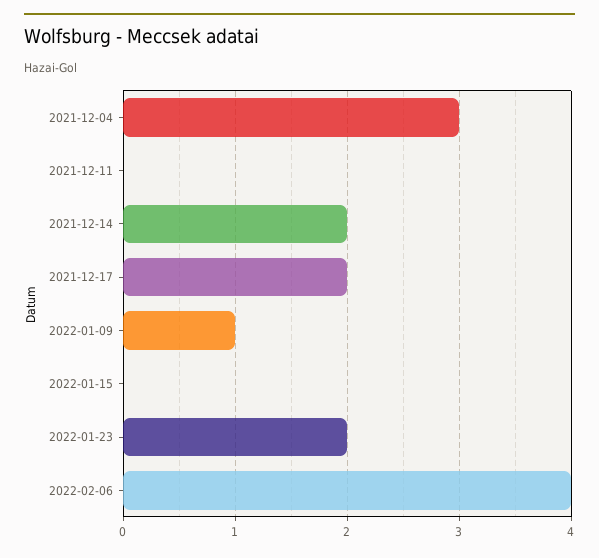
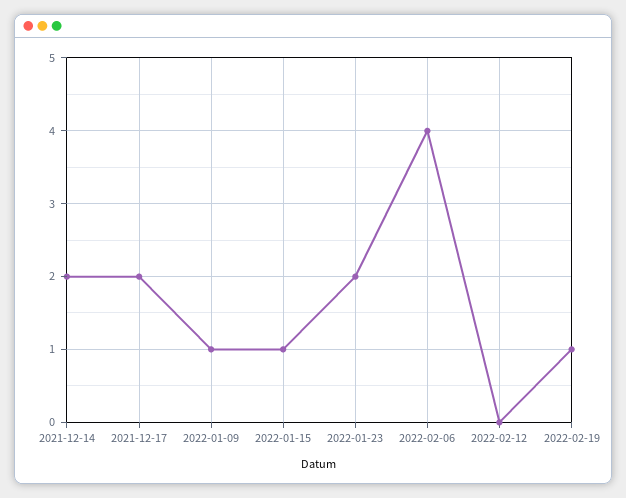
2021-12-04: 3 -> none
2021-12-11: 0 -> none
2022-01-15: 0 -> 1
2022-02-12: none -> 0
2022-02-19: none -> 1

